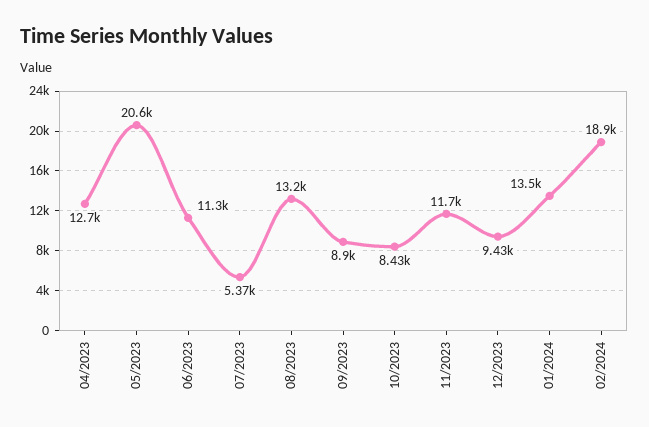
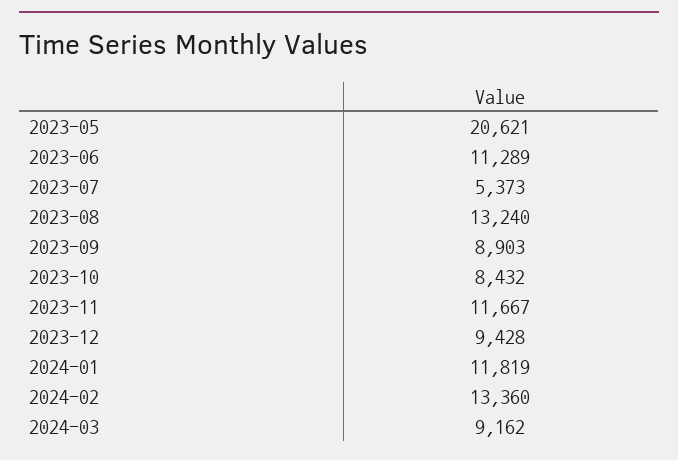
04/2023: 12700 -> none
01/2024: 13500 -> 11819
02/2024: 18900 -> 13360
2024-03: none -> 9162

